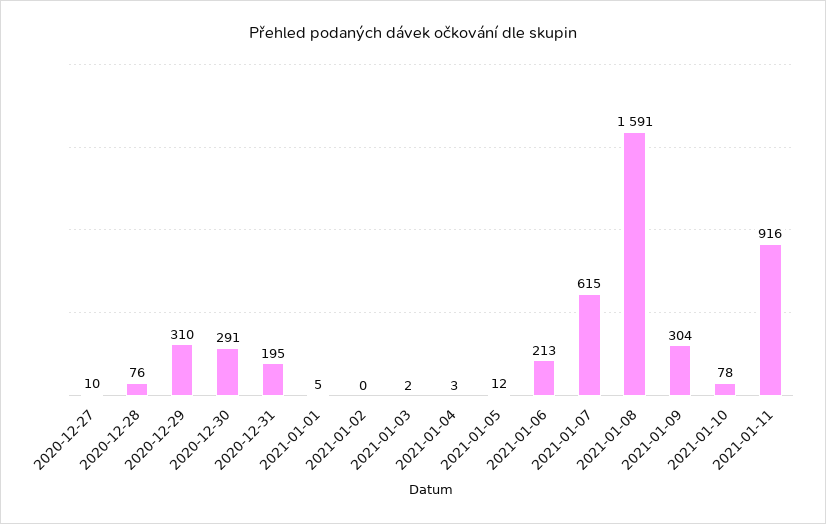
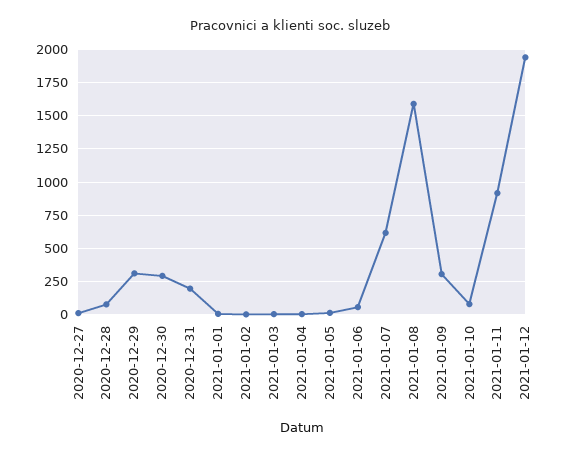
2021-01-06: 213 -> 50
2021-01-12: none -> 1950

